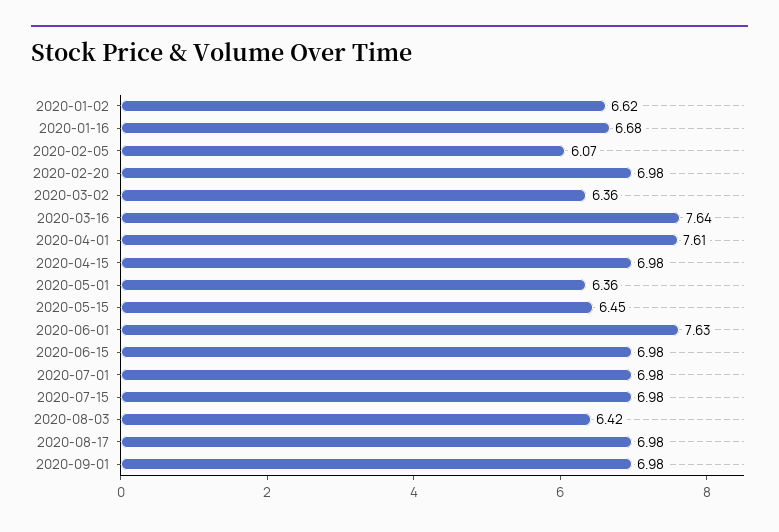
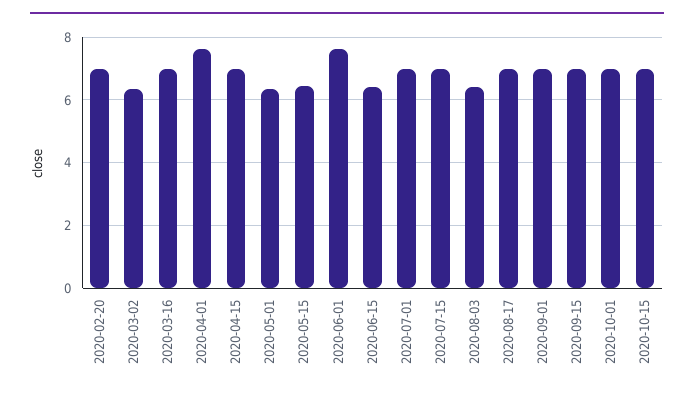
2020-01-02: 6.62 -> none
2020-01-16: 6.68 -> none
2020-02-05: 6.07 -> none
2020-03-16: 7.64 -> 7
2020-06-15: 6.98 -> 6.4
2020-09-15: none -> 7
2020-10-01: none -> 7
2020-10-15: none -> 7

